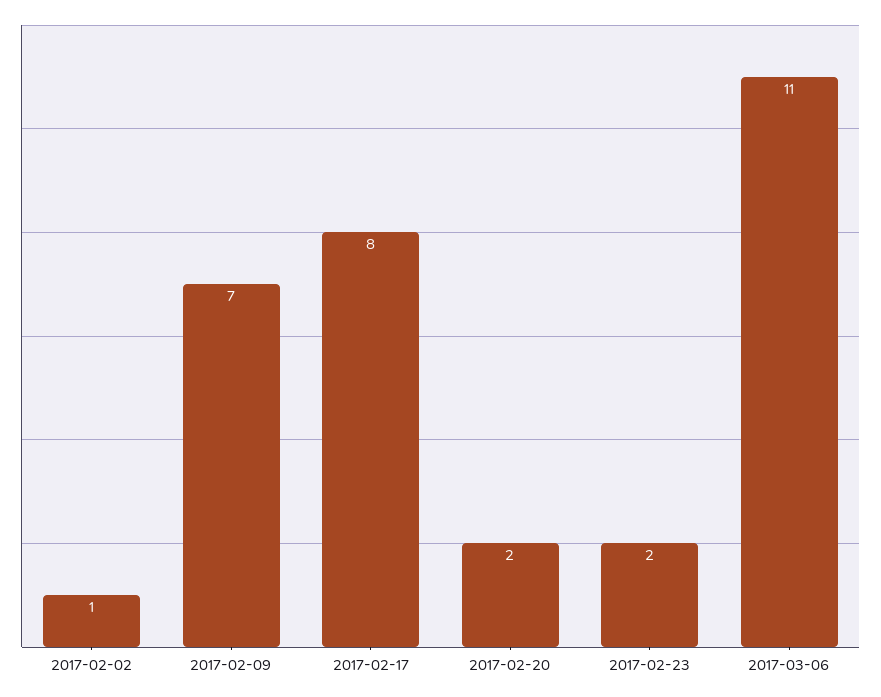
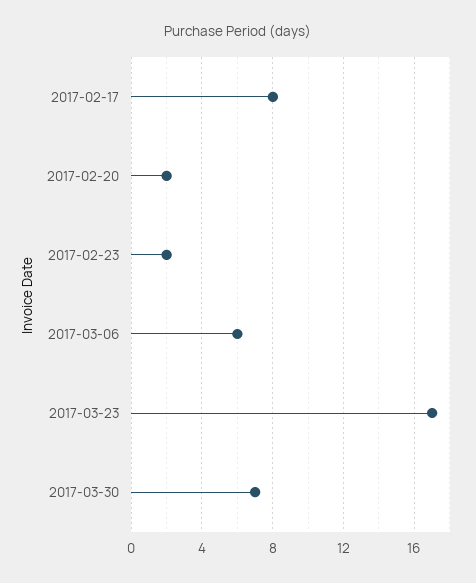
2017-02-02: 1 -> none
2017-02-09: 7 -> none
2017-03-06: 11 -> 6
2017-03-23: none -> 17
2017-03-30: none -> 7

